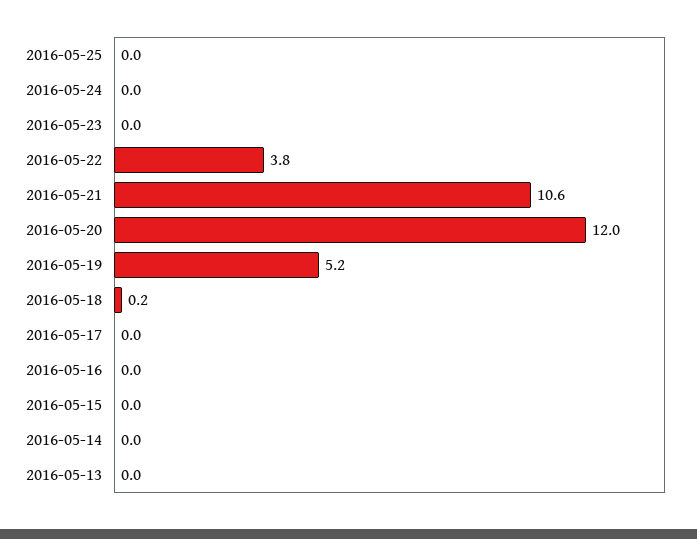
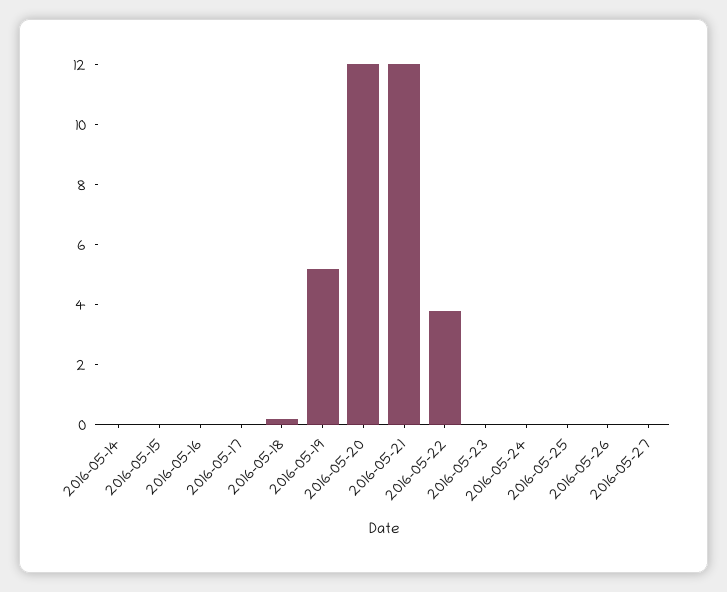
2016-05-21: 10.6 -> 12
2016-05-13: 0 -> none
2016-05-26: none -> 0
2016-05-27: none -> 0

